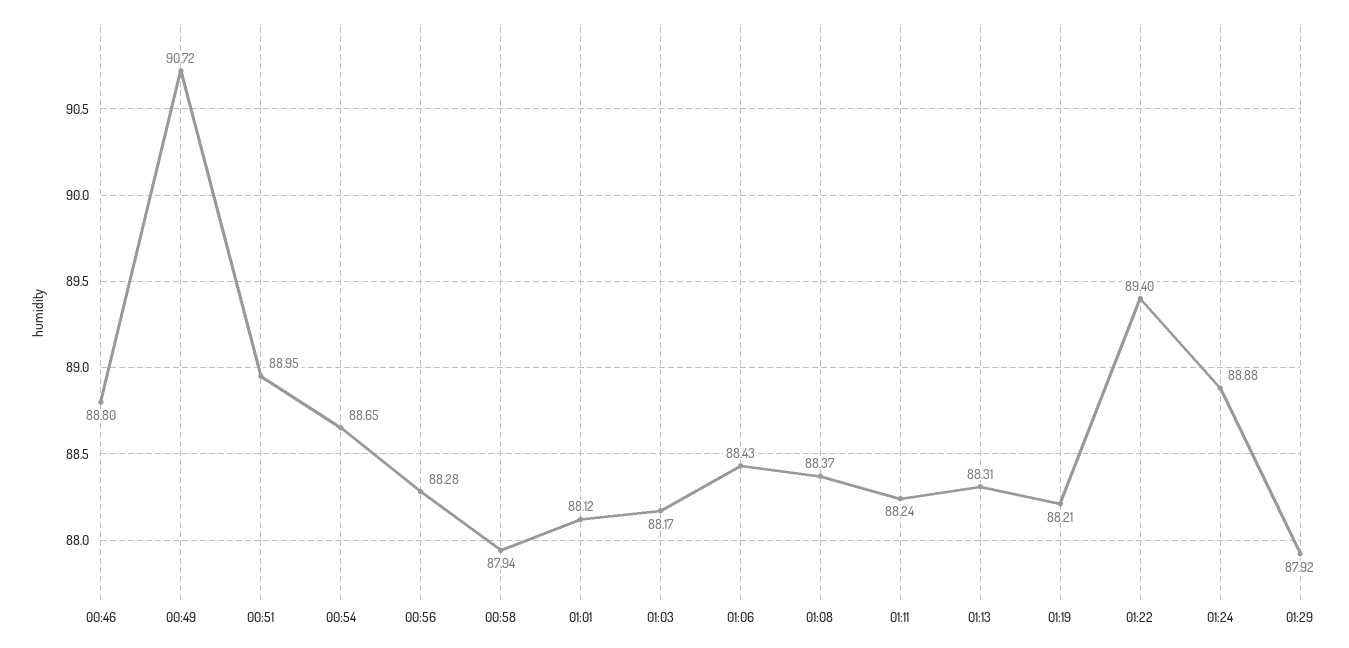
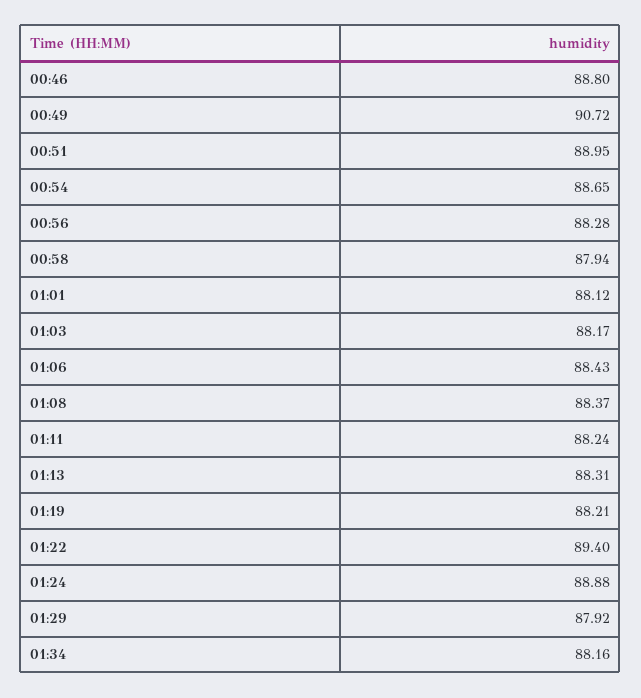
01:34: none -> 88.16

